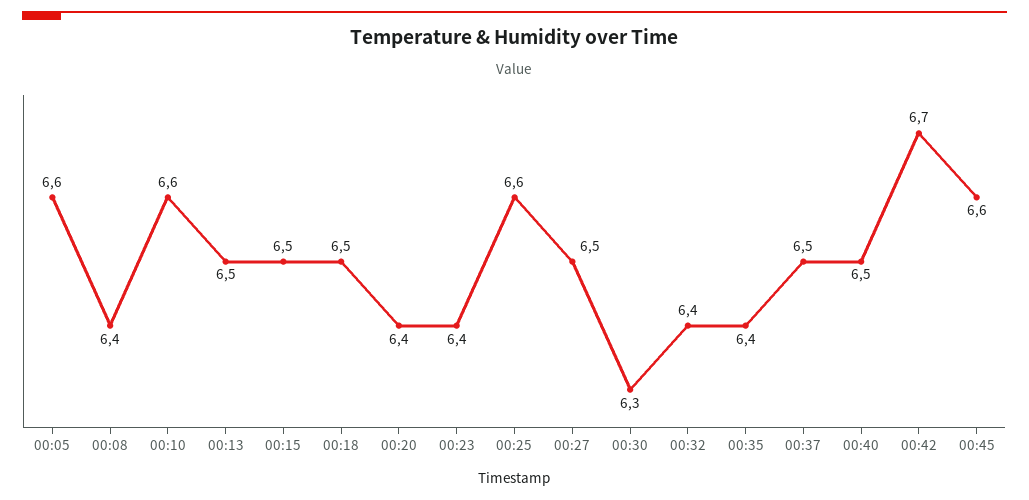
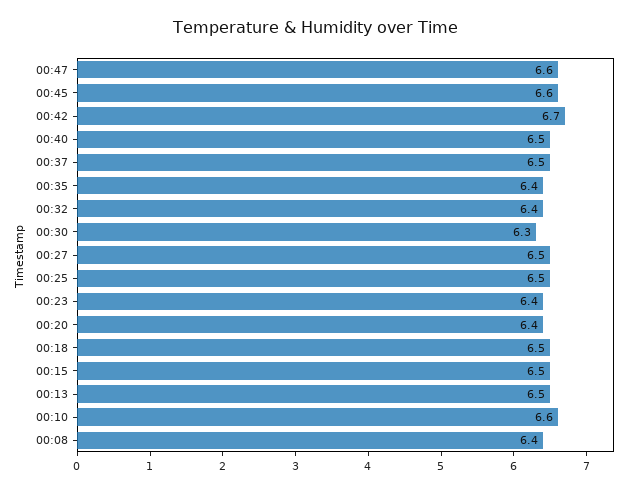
00:05: 6.6 -> none
00:25: 6.6 -> 6.5
00:47: none -> 6.6

